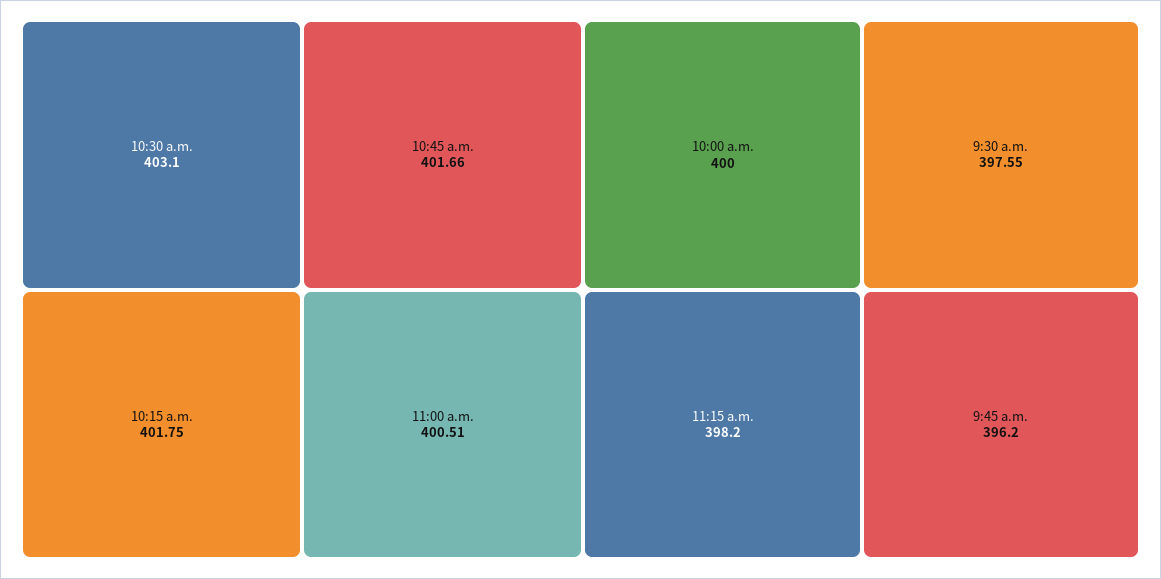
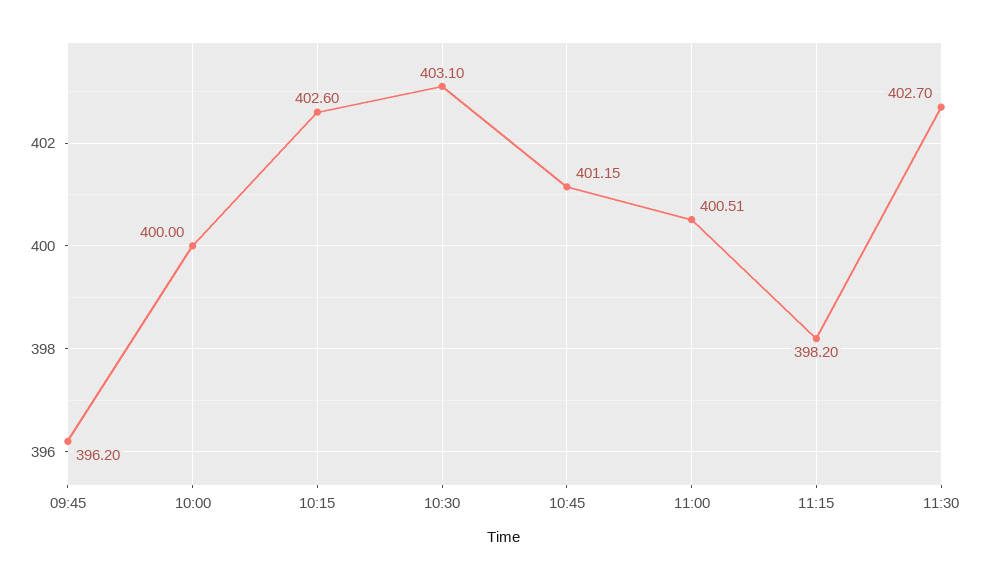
10:15 a.m.: 401.75 -> 402.6
10:45 a.m.: 401.66 -> 401.15
9:30 a.m.: 397.55 -> none
11:30: none -> 402.7

